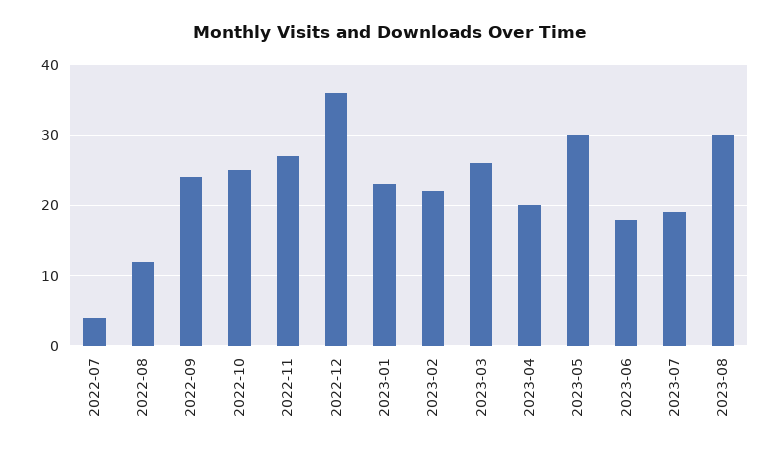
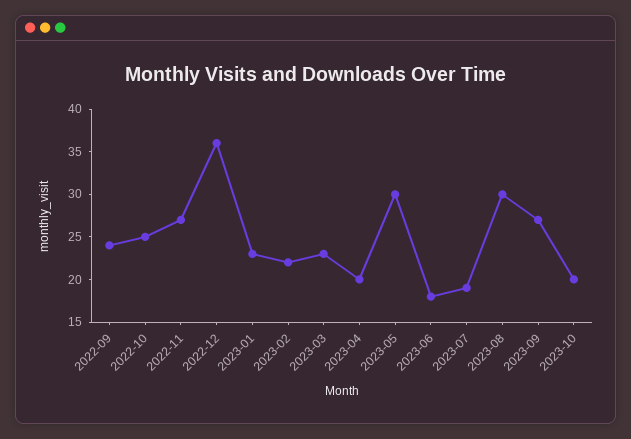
2022-07: 4 -> none
2022-08: 12 -> none
2023-03: 26 -> 23
2023-09: none -> 27
2023-10: none -> 20

